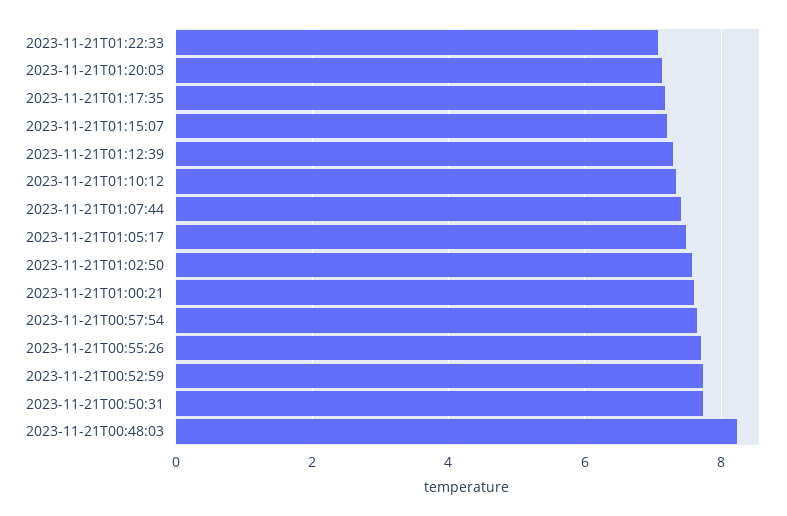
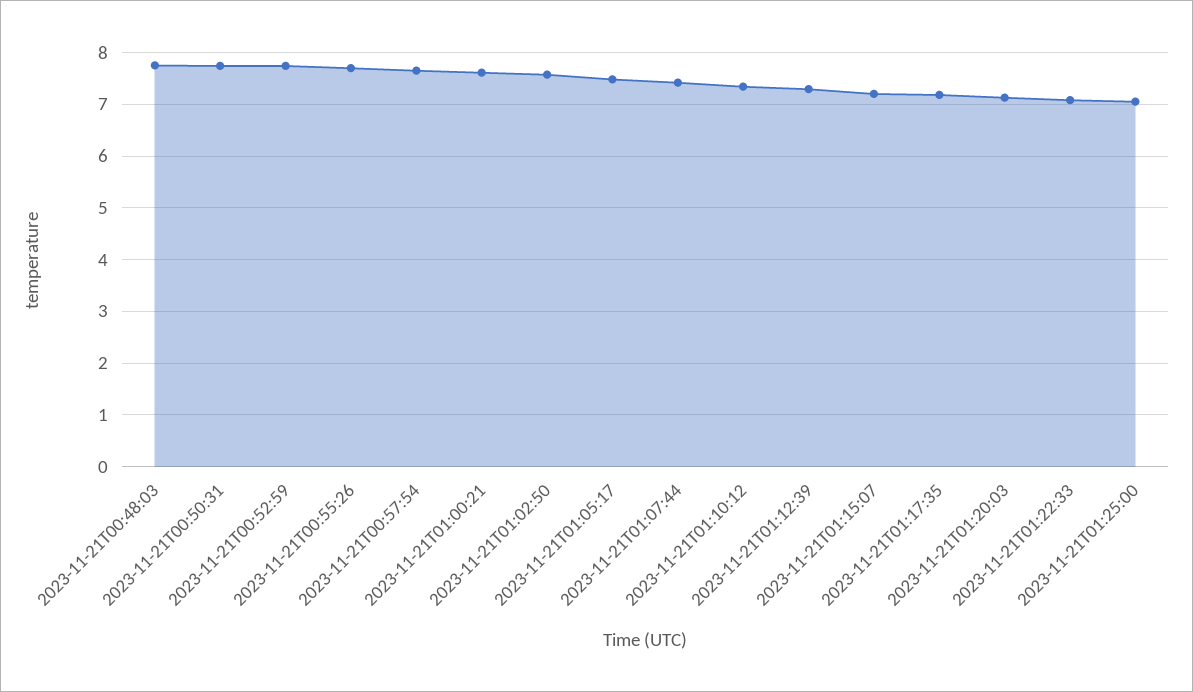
2023-11-21T00:48:03: 8.2 -> 7.8
2023-11-21T01:25:00: none -> 7

